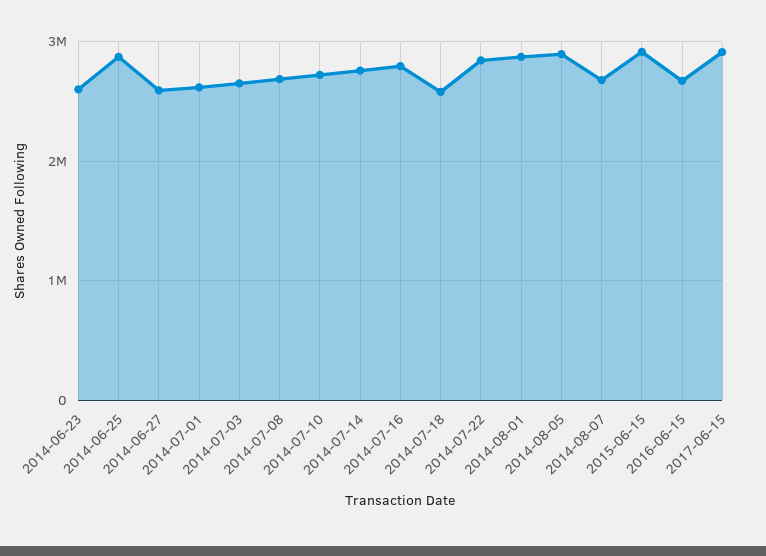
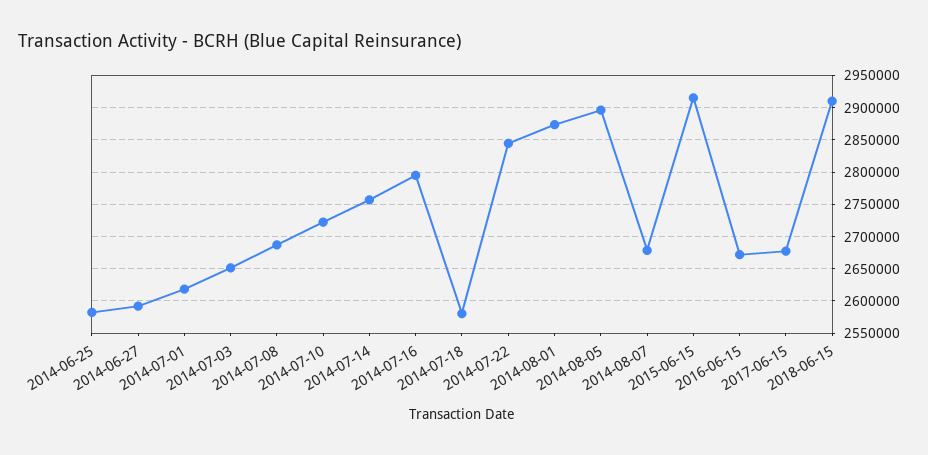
2014-06-23: 2600000 -> none
2014-06-25: 2900000 -> 2580000
2017-06-15: 2900000 -> 2680000
2018-06-15: none -> 2910000

